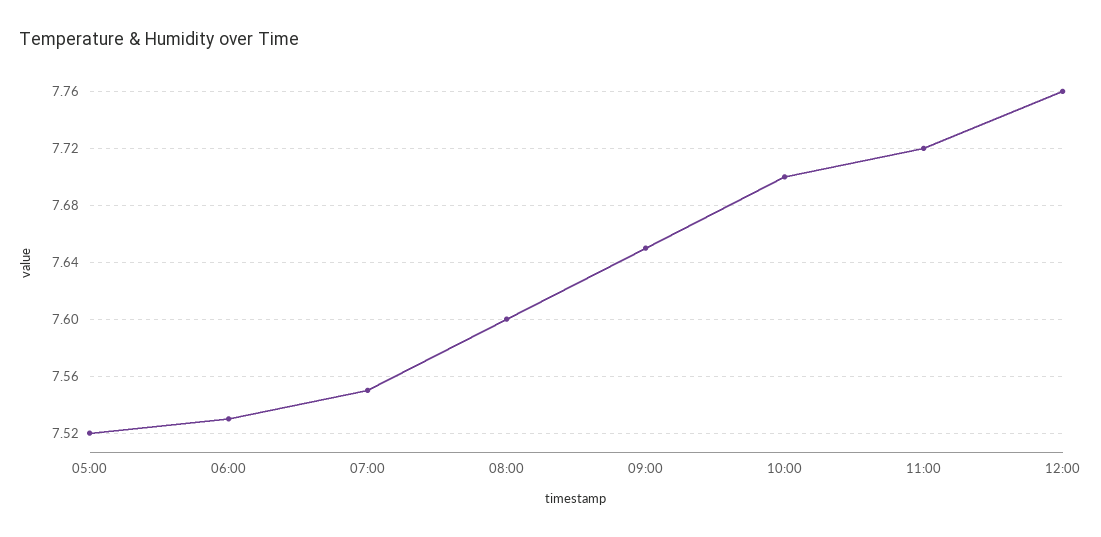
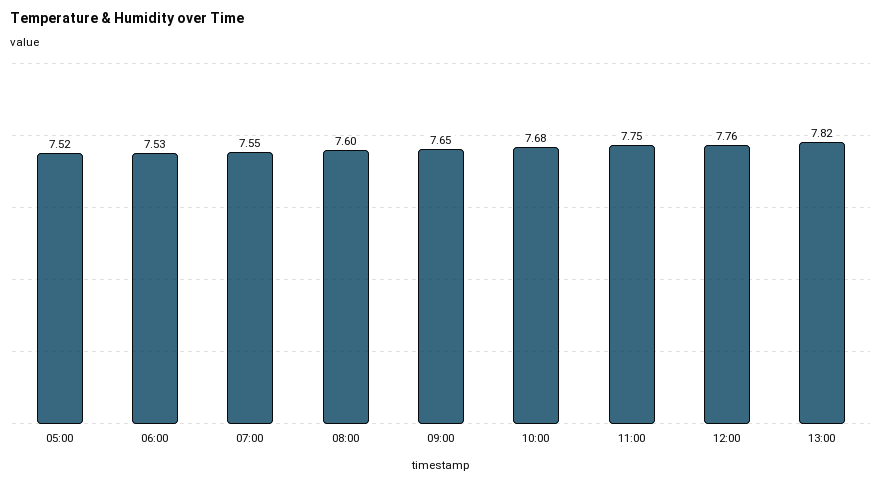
10:00: 7.7 -> 7.68
11:00: 7.72 -> 7.75
13:00: none -> 7.82

